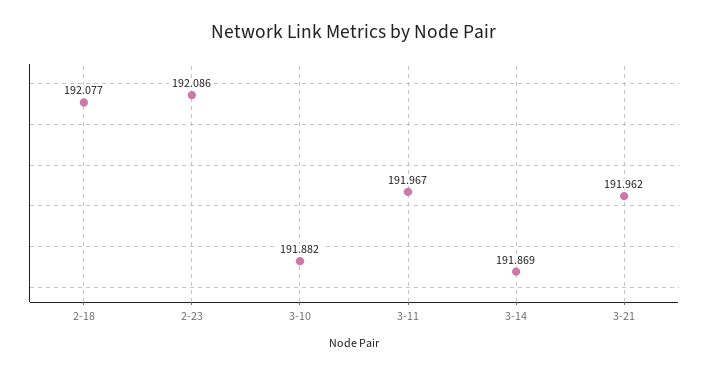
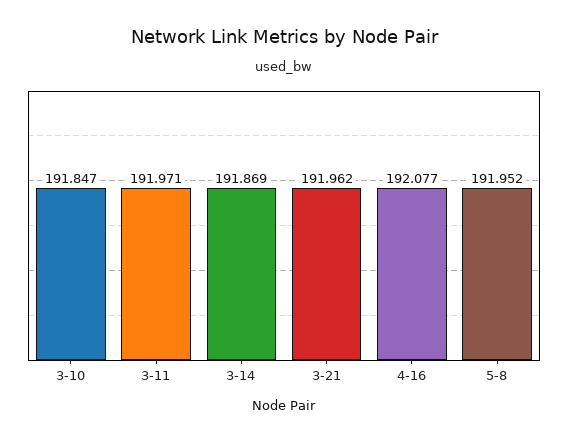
2-18: 192.077 -> none
2-23: 192.086 -> none
3-10: 191.882 -> 191.847
3-11: 191.967 -> 191.971
4-16: none -> 192.077
5-8: none -> 191.952

